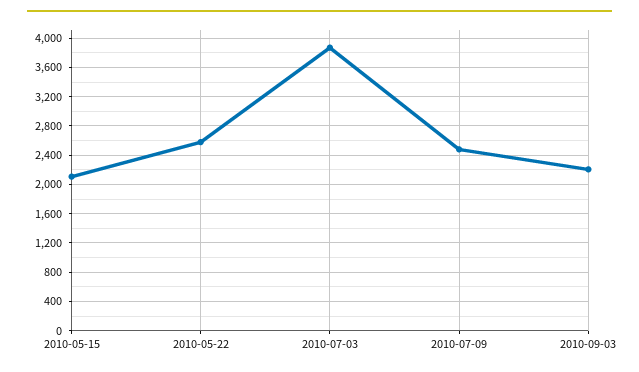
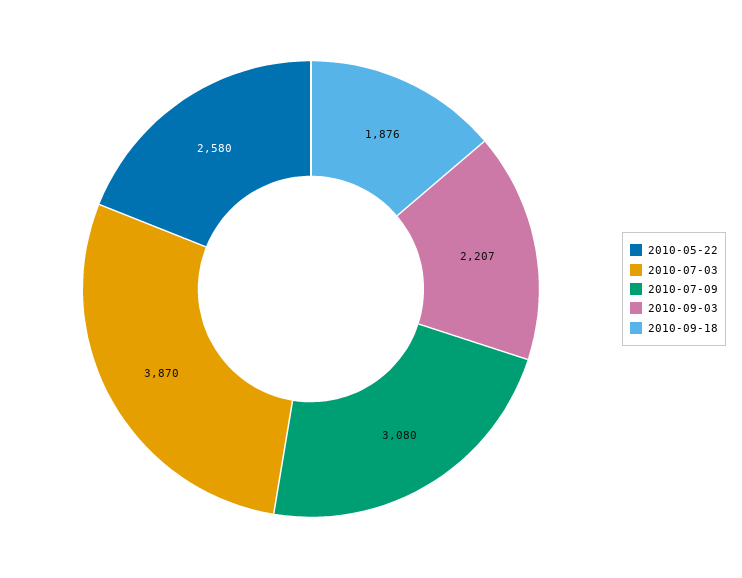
2010-05-15: 2100 -> none
2010-07-09: 2500 -> 3080
2010-09-18: none -> 1876

